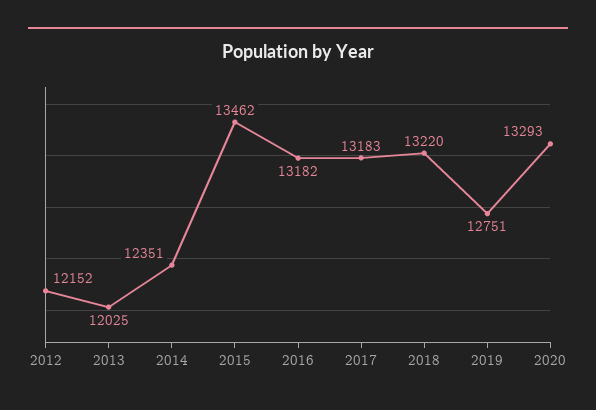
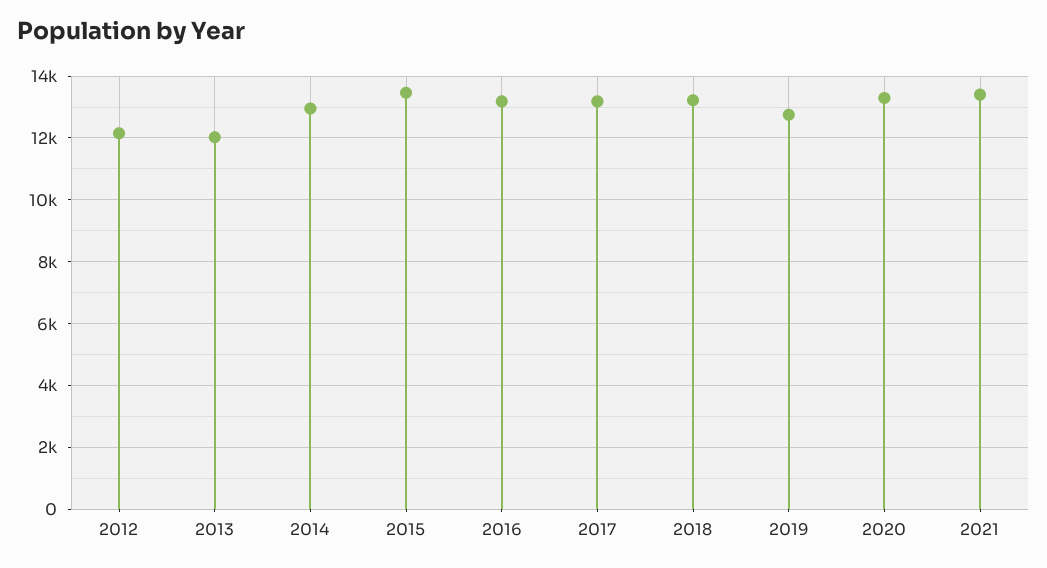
2014: 12351 -> 13000
2021: none -> 13400

